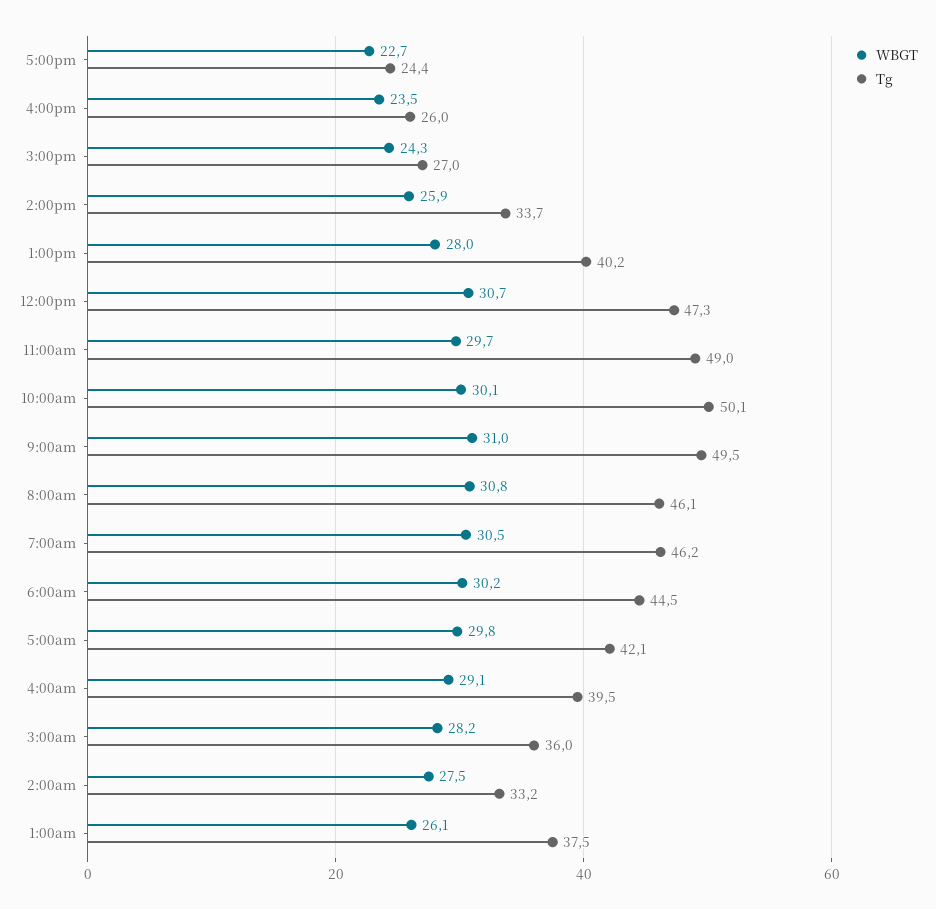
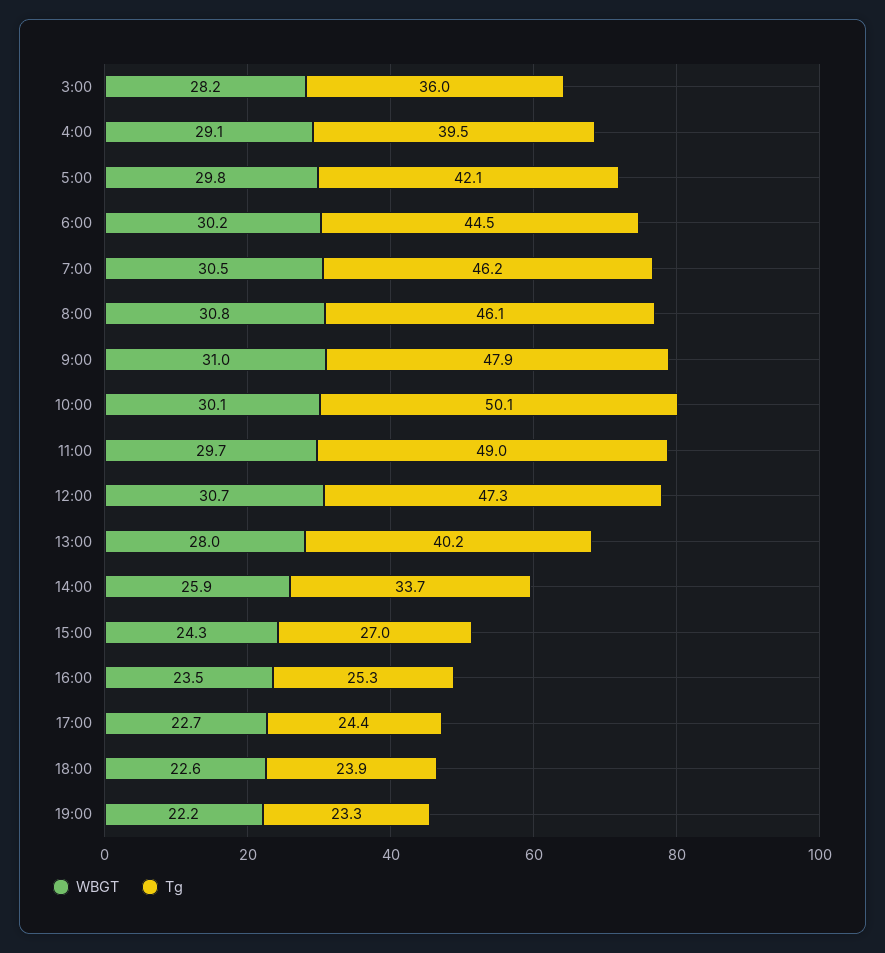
Tg, 4:00pm: 26 -> 25.3
Tg, 9:00am: 49.5 -> 47.9
WBGT, 2:00am: 27.5 -> none
Tg, 2:00am: 33.2 -> none
WBGT, 1:00am: 26.1 -> none
Tg, 1:00am: 37.5 -> none
WBGT, 18:00: none -> 22.6
Tg, 18:00: none -> 23.9
WBGT, 19:00: none -> 22.2
Tg, 19:00: none -> 23.3

